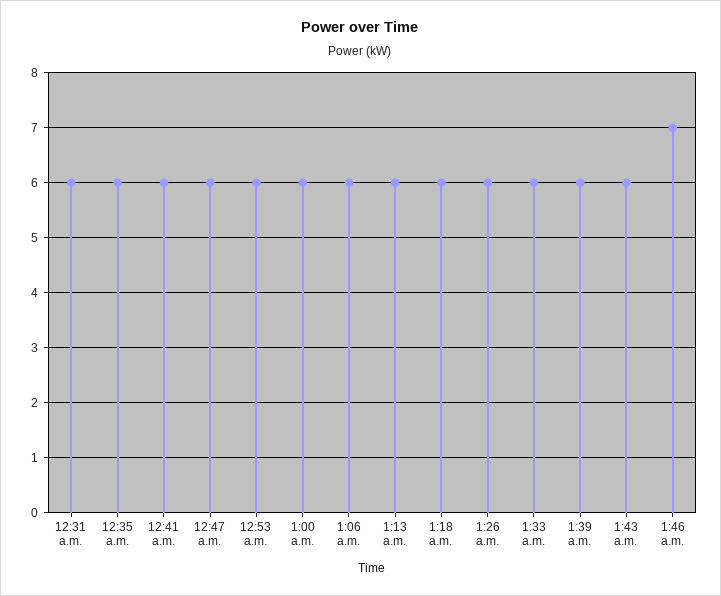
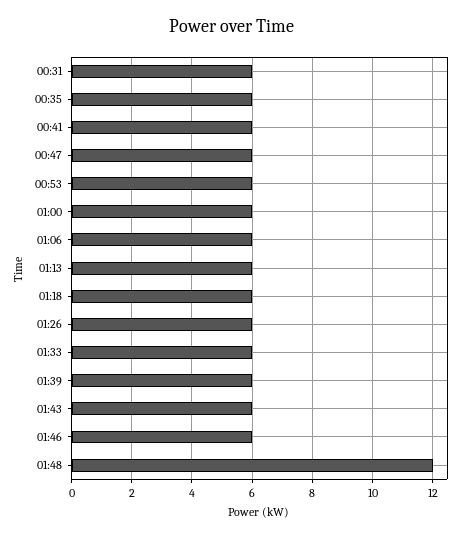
1:46 a.m.: 7 -> 6
01:48: none -> 12

